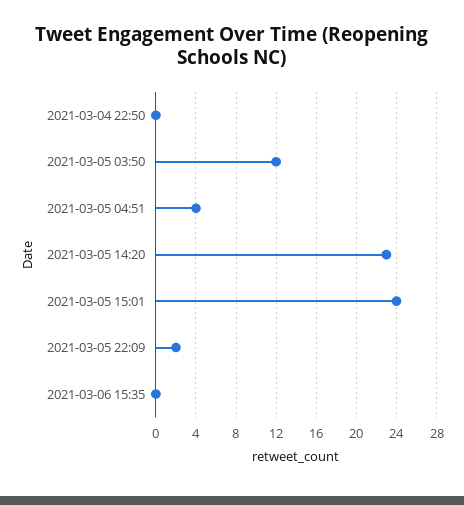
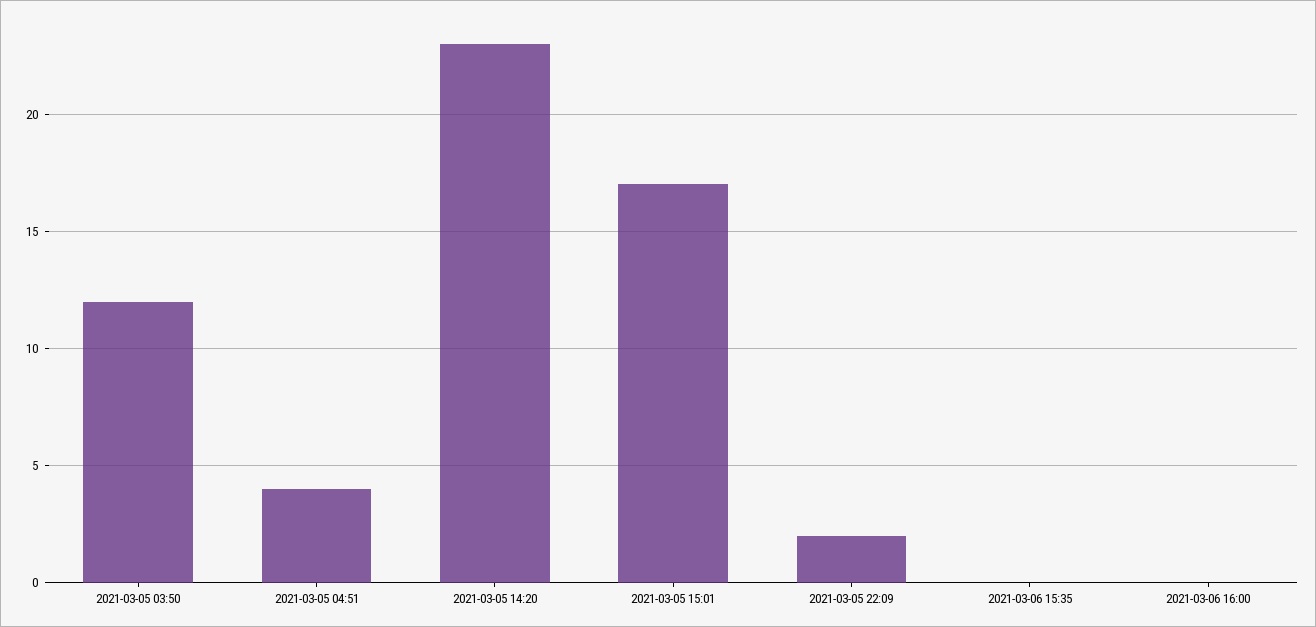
2021-03-04 22:50: 0 -> none
2021-03-05 15:01: 24 -> 17
2021-03-06 16:00: none -> 0

